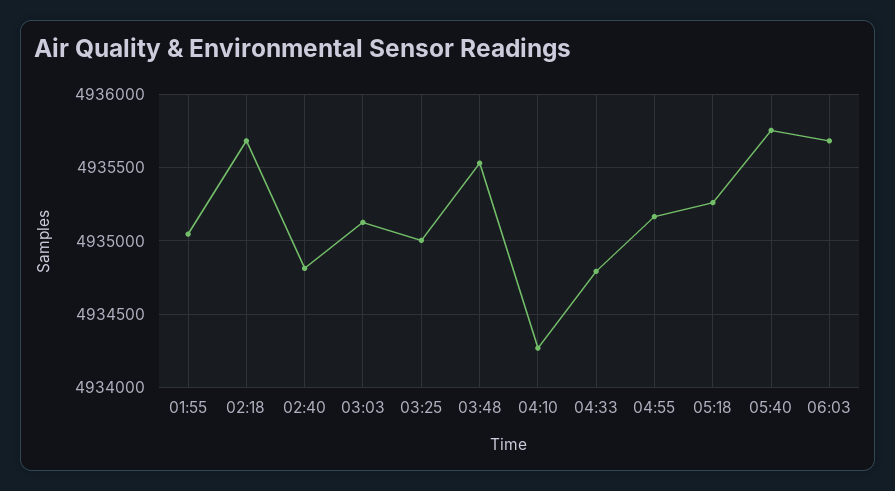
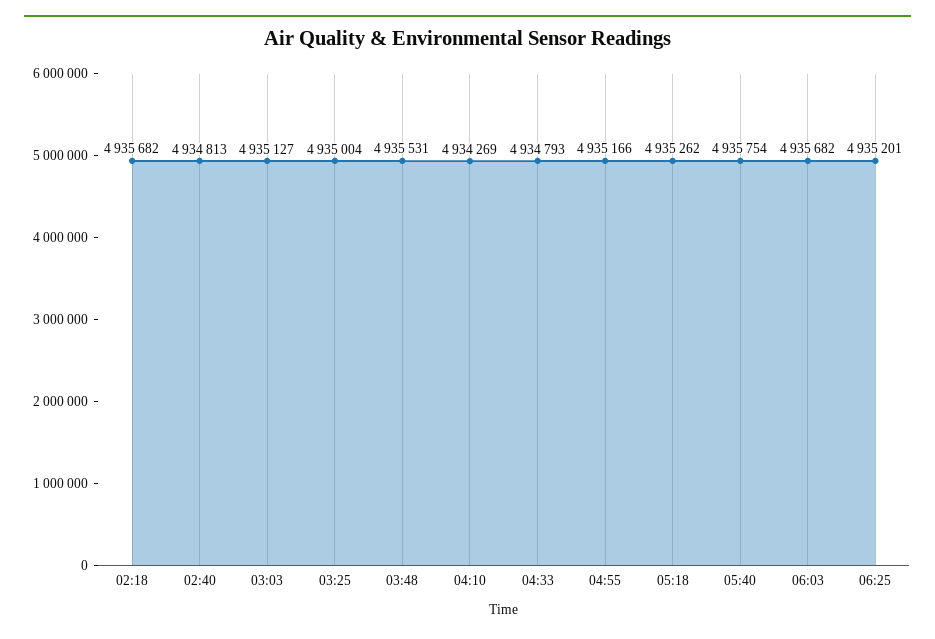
01:55: 4935050 -> none
06:25: none -> 4935201

